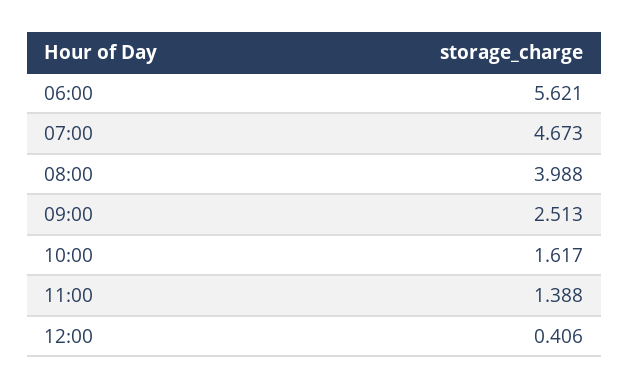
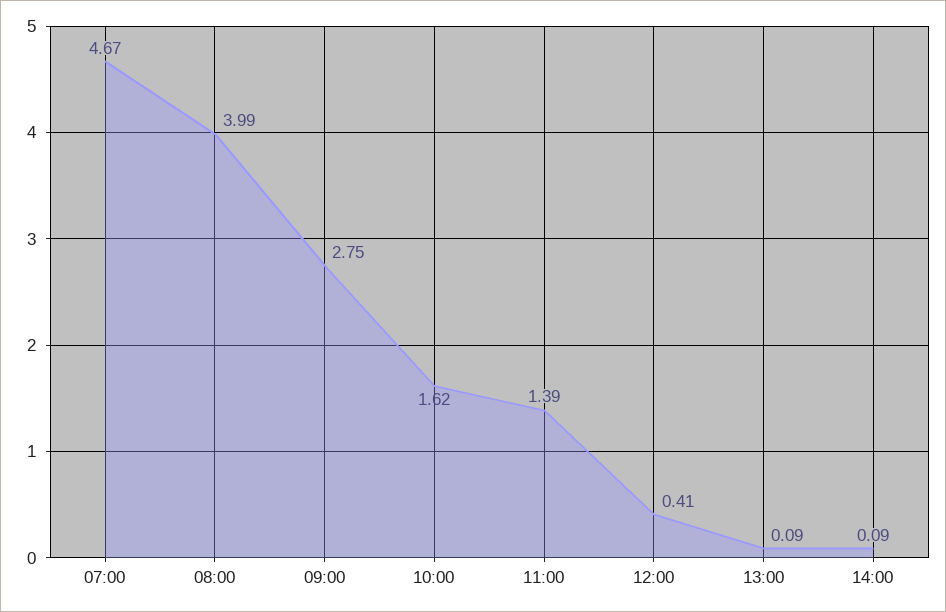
06:00: 5.621 -> none
09:00: 2.513 -> 2.75
13:00: none -> 0.09
14:00: none -> 0.09

